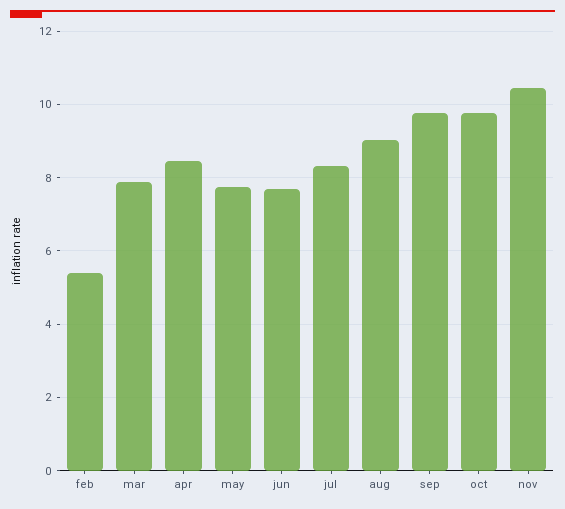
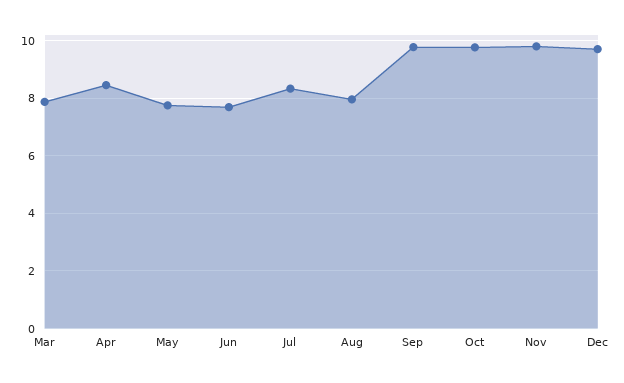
feb: 5.4 -> none
aug: 9 -> 8
nov: 10.4 -> 9.75
Dec: none -> 9.75

